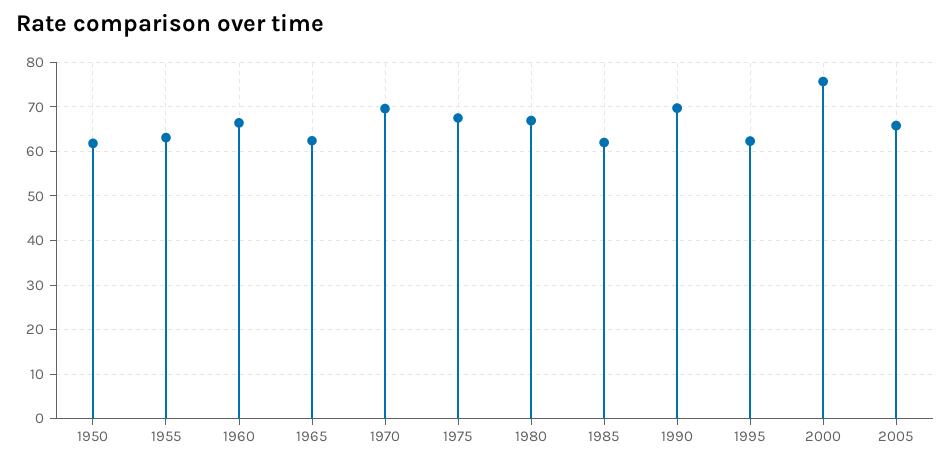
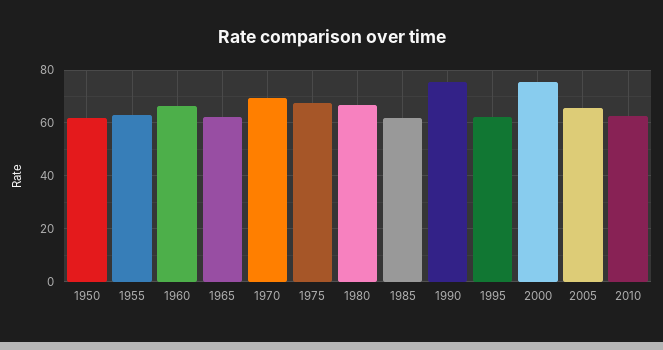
1990: 70 -> 75
2010: none -> 62.5

